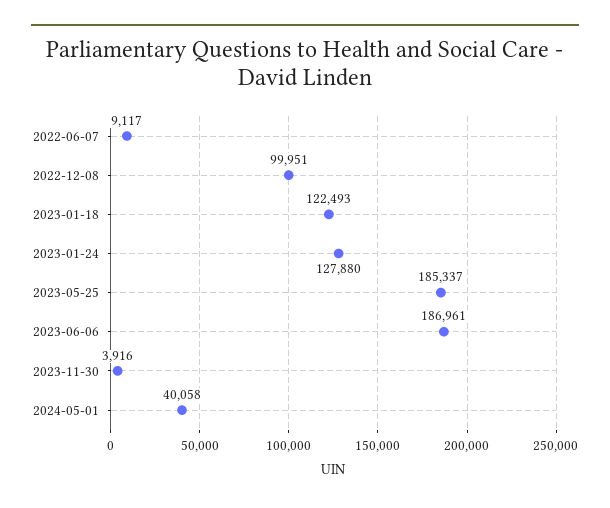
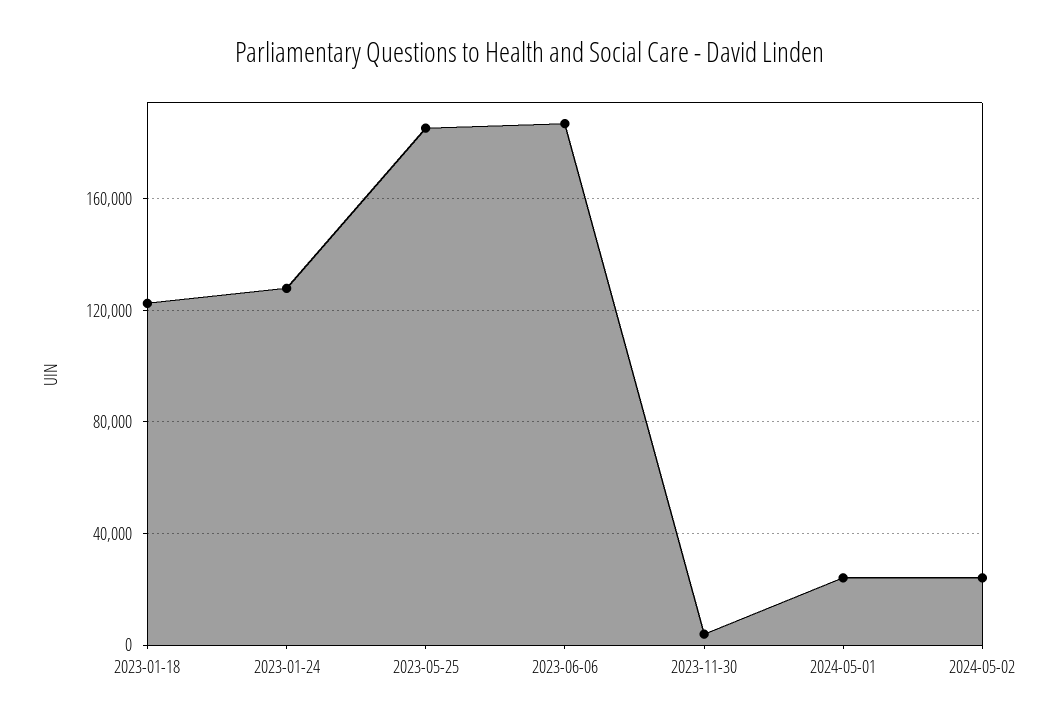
2022-06-07: 9117 -> none
2022-12-08: 99951 -> none
2024-05-01: 40058 -> 25000
2024-05-02: none -> 25000

